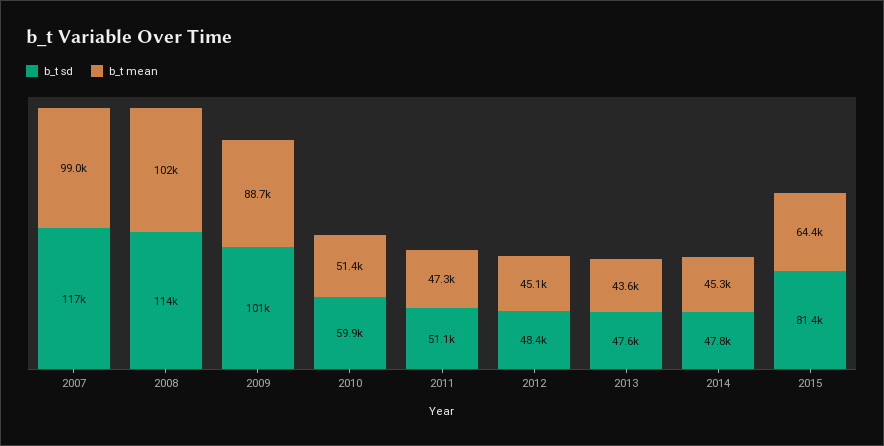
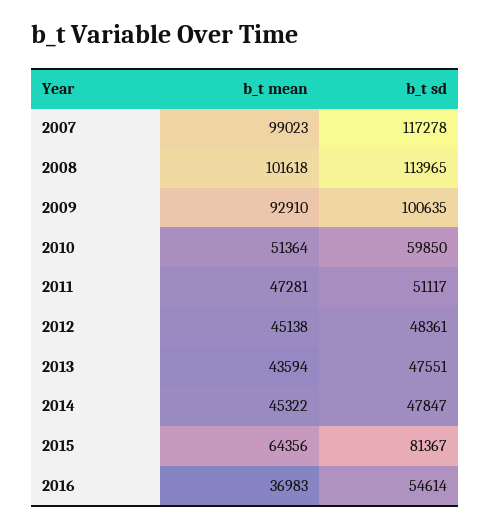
b_t mean, 2009: 88700 -> 92910
b_t mean, 2016: none -> 36983
b_t sd, 2016: none -> 54614

